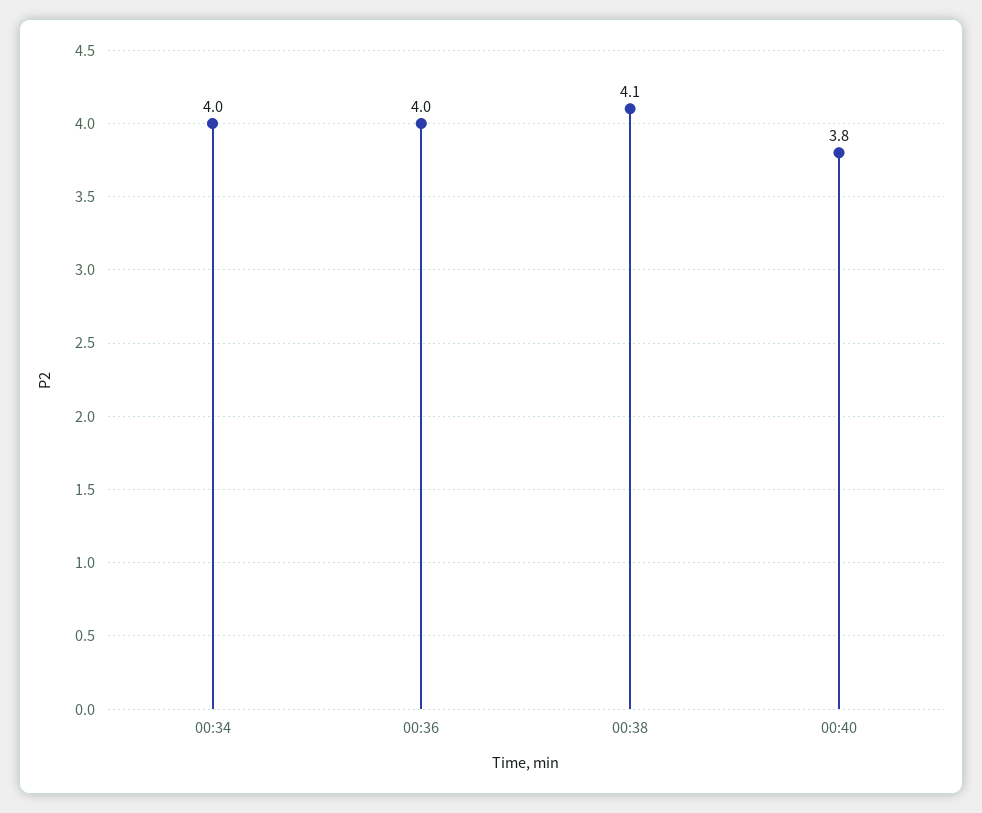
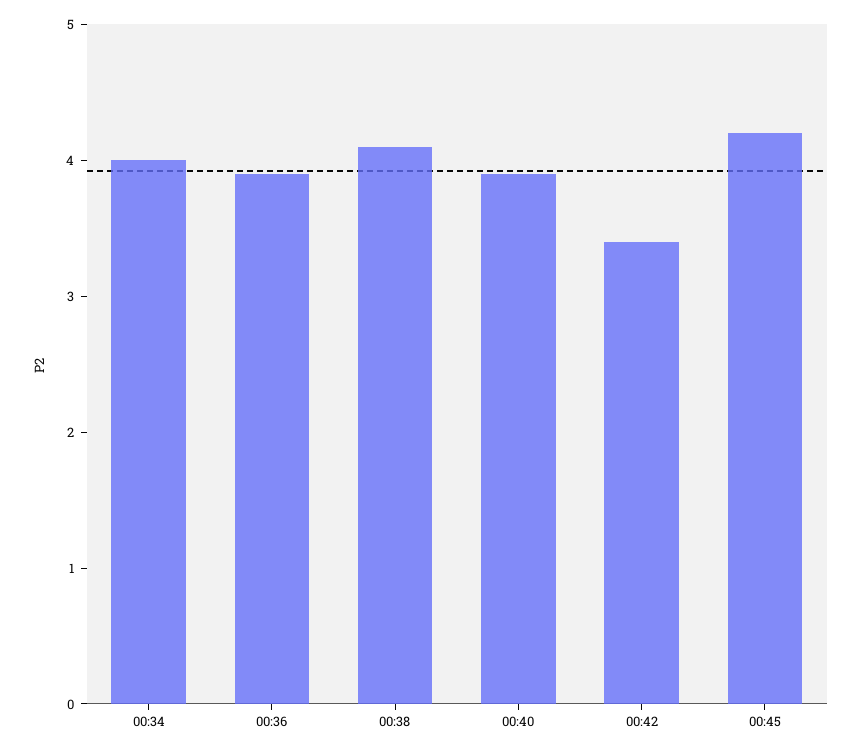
00:36: 4 -> 3.9
00:40: 3.8 -> 3.9
00:42: none -> 3.4
00:45: none -> 4.2

